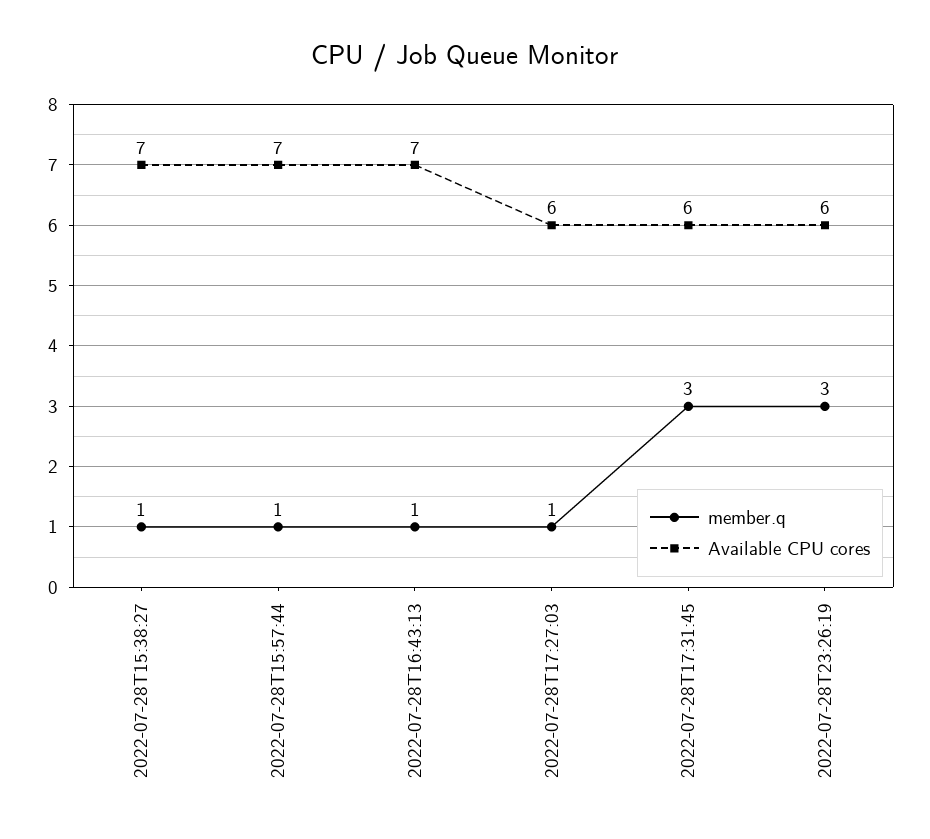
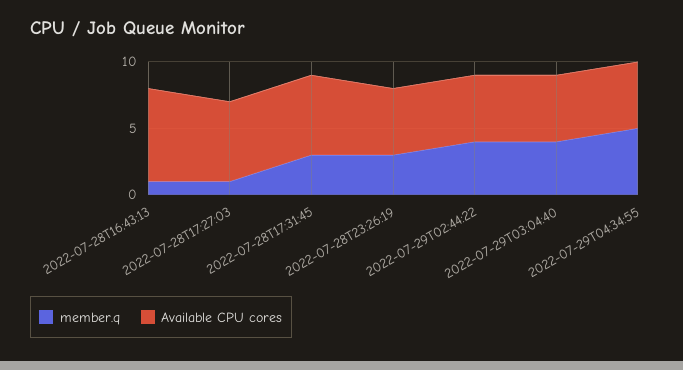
member.q, 2022-07-28T15:38:27: 1 -> none
Available CPU cores, 2022-07-28T15:38:27: 7 -> none
member.q, 2022-07-28T15:57:44: 1 -> none
Available CPU cores, 2022-07-28T15:57:44: 7 -> none
Available CPU cores, 2022-07-28T23:26:19: 6 -> 5
member.q, 2022-07-29T02:44:22: none -> 4
Available CPU cores, 2022-07-29T02:44:22: none -> 5
member.q, 2022-07-29T03:04:40: none -> 4
Available CPU cores, 2022-07-29T03:04:40: none -> 5
member.q, 2022-07-29T04:34:55: none -> 5
Available CPU cores, 2022-07-29T04:34:55: none -> 5

